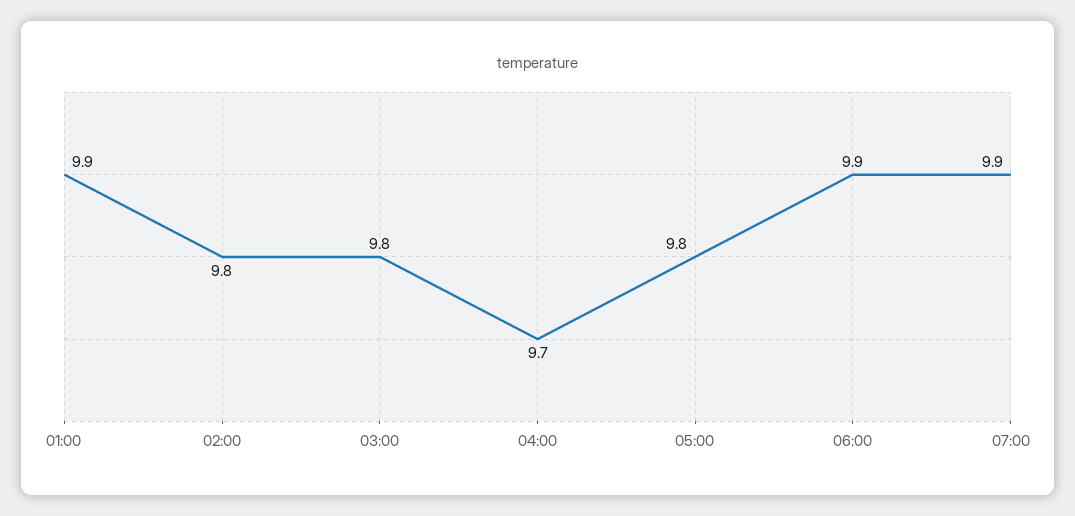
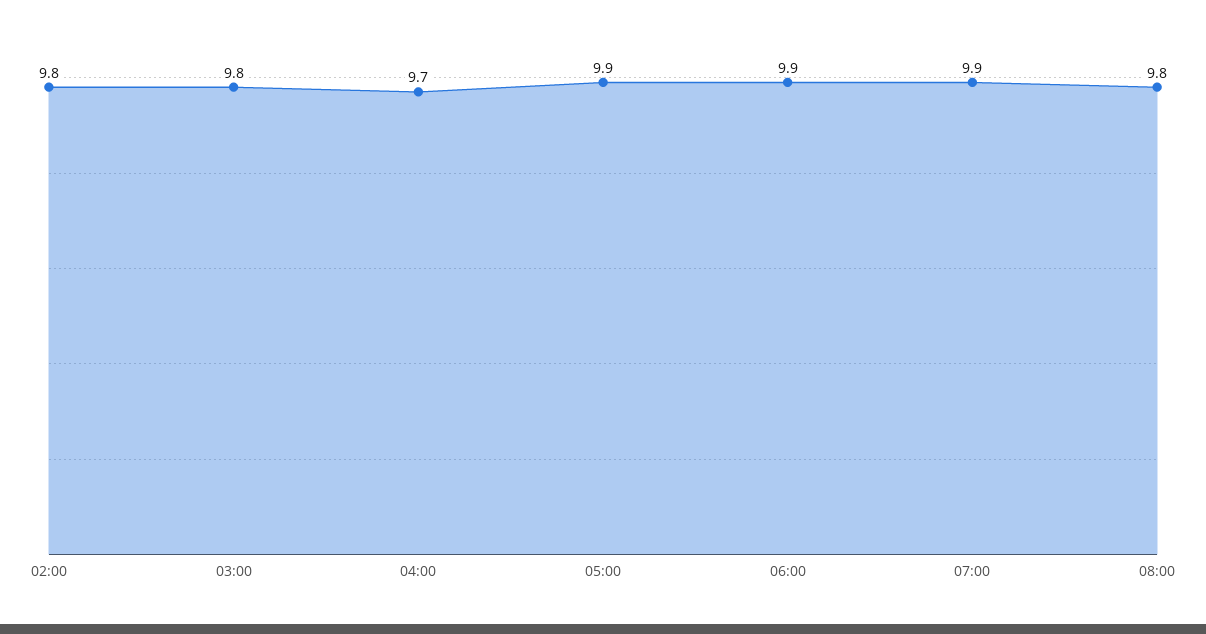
01:00: 9.9 -> none
05:00: 9.8 -> 9.9
08:00: none -> 9.8

